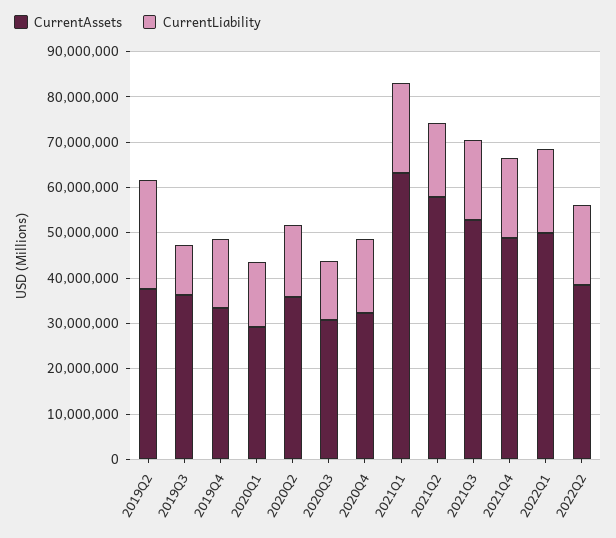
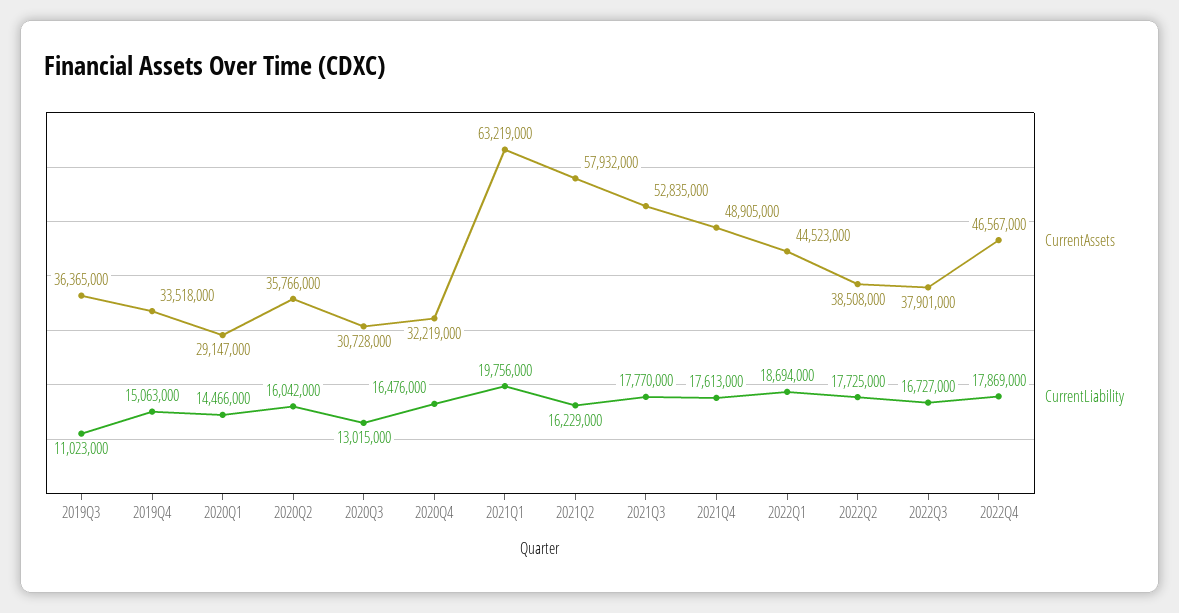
CurrentAssets, 2019Q2: 38000000 -> none
CurrentLiability, 2019Q2: 24000000 -> none
CurrentAssets, 2022Q1: 50000000 -> 44523000
CurrentAssets, 2022Q3: none -> 37901000
CurrentLiability, 2022Q3: none -> 16727000
CurrentAssets, 2022Q4: none -> 46567000
CurrentLiability, 2022Q4: none -> 17869000

